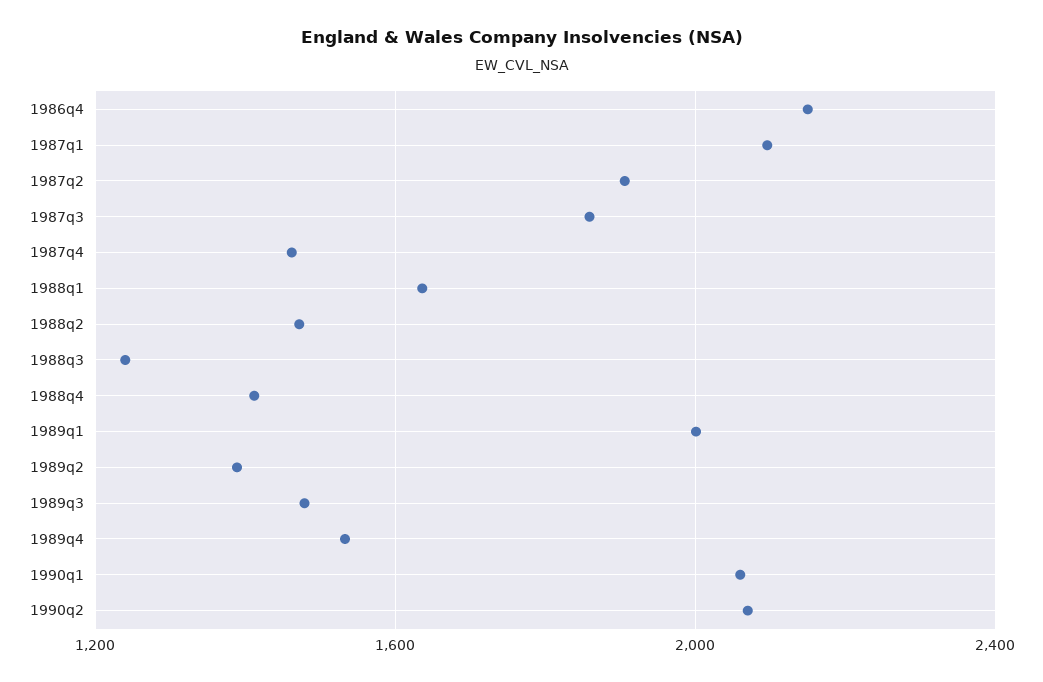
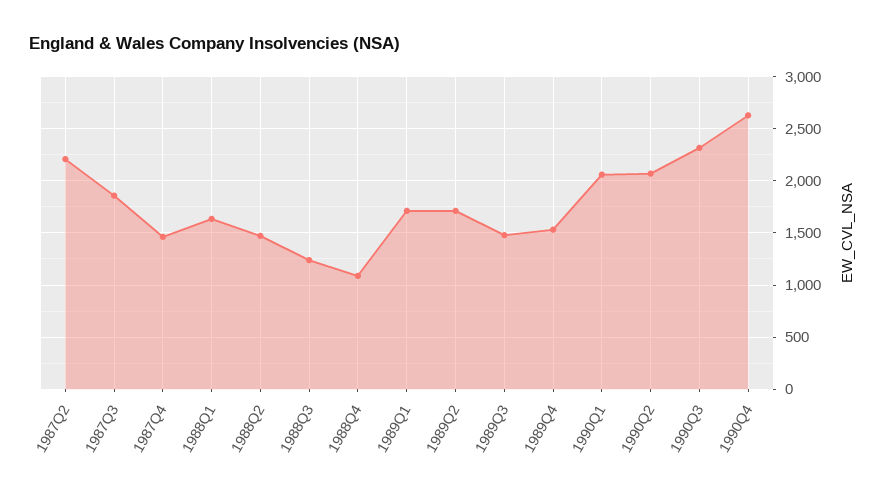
1986q4: 2150 -> none
1987q1: 2100 -> none
1987q2: 1900 -> 2200
1988q4: 1400 -> 1100
1989q1: 2000 -> 1700
1989q2: 1400 -> 1700
1990Q3: none -> 2300
1990Q4: none -> 2600

